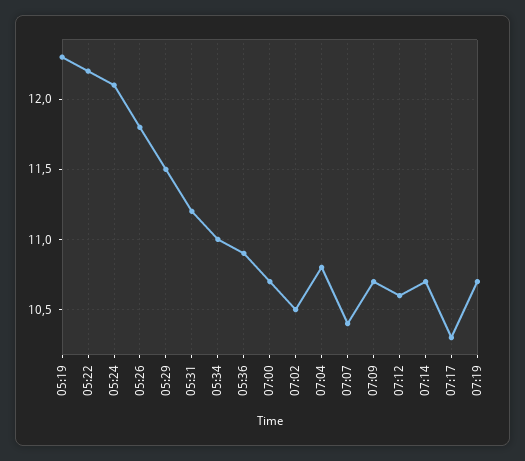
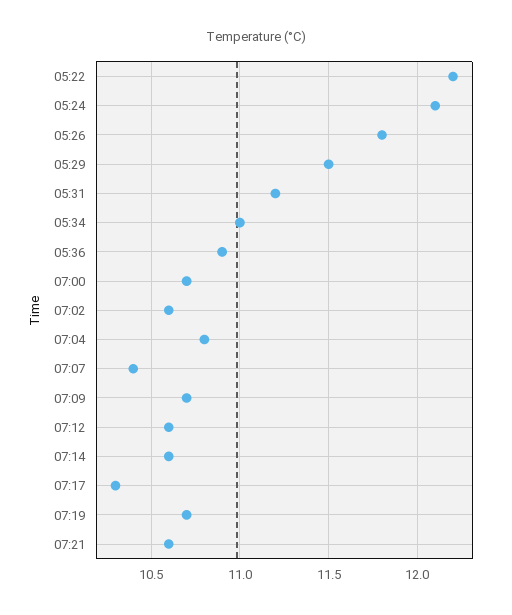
05:19: 12.3 -> none
07:02: 10.5 -> 10.6
07:14: 10.7 -> 10.6
07:21: none -> 10.6

